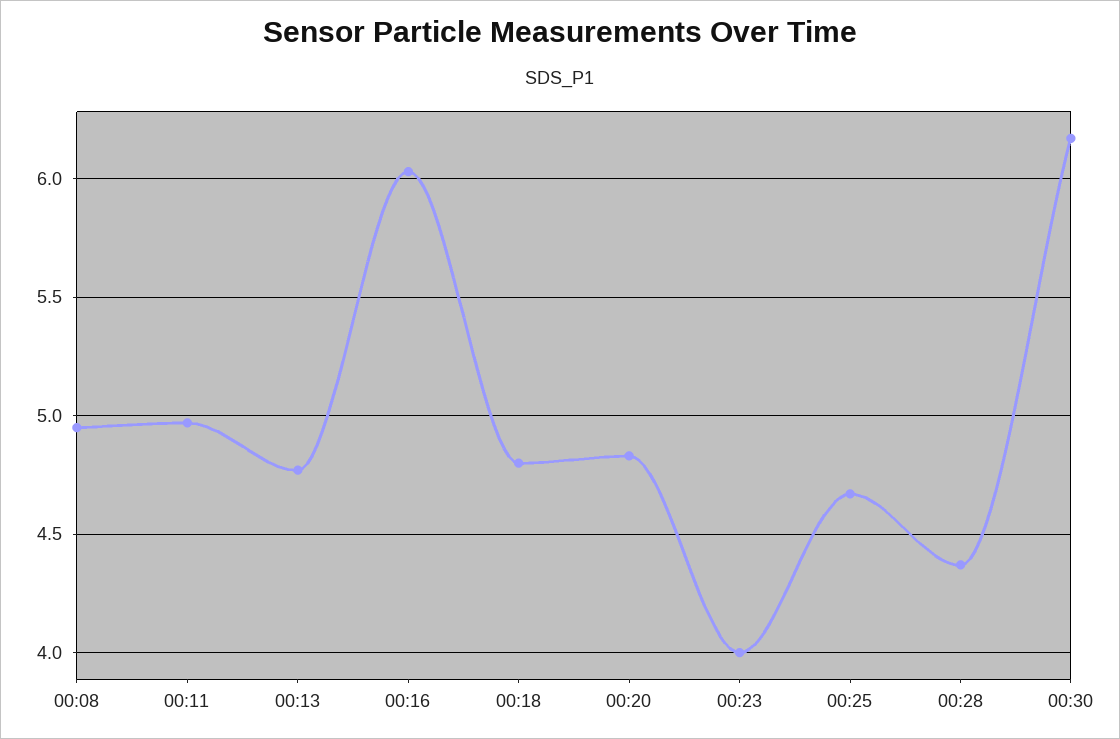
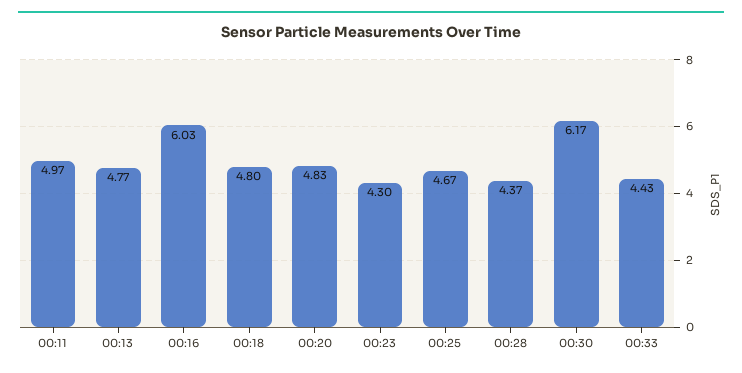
00:08: 4.95 -> none
00:23: 4 -> 4.3
00:33: none -> 4.43

